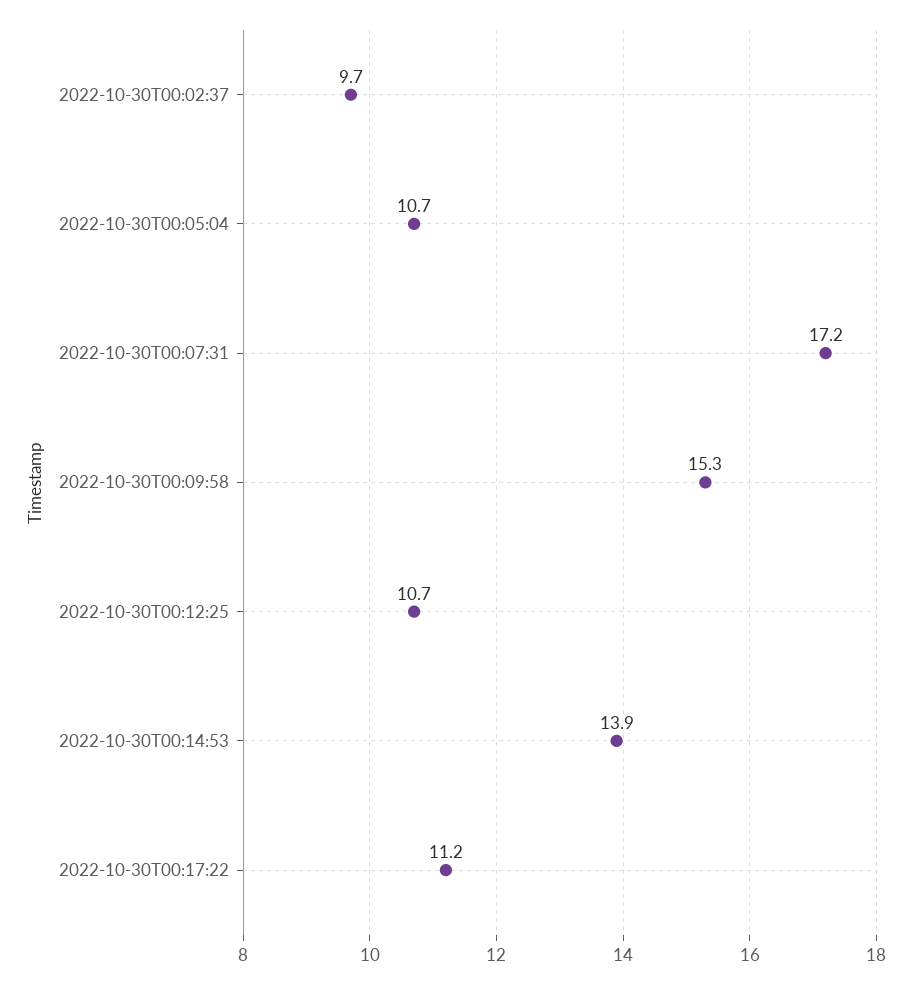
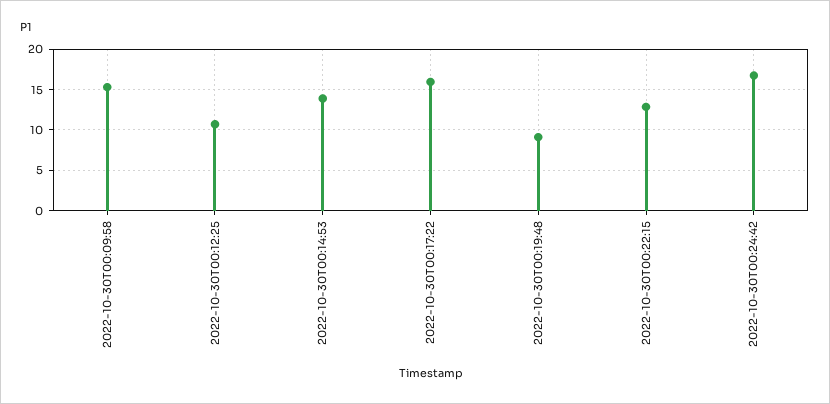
2022-10-30T00:02:37: 9.7 -> none
2022-10-30T00:05:04: 10.7 -> none
2022-10-30T00:07:31: 17.2 -> none
2022-10-30T00:17:22: 11.2 -> 16
2022-10-30T00:19:48: none -> 9
2022-10-30T00:22:15: none -> 13
2022-10-30T00:24:42: none -> 17

